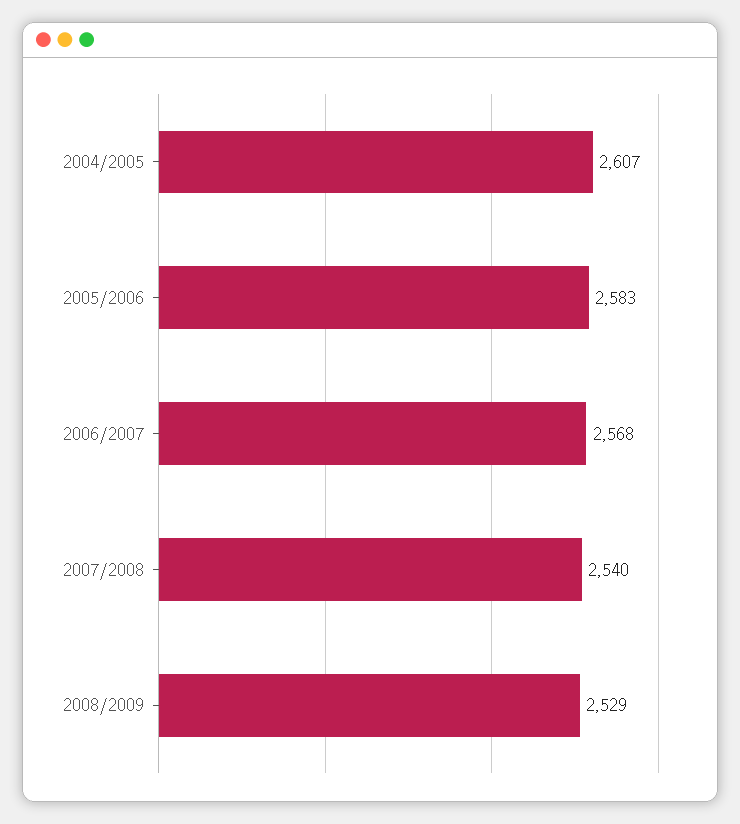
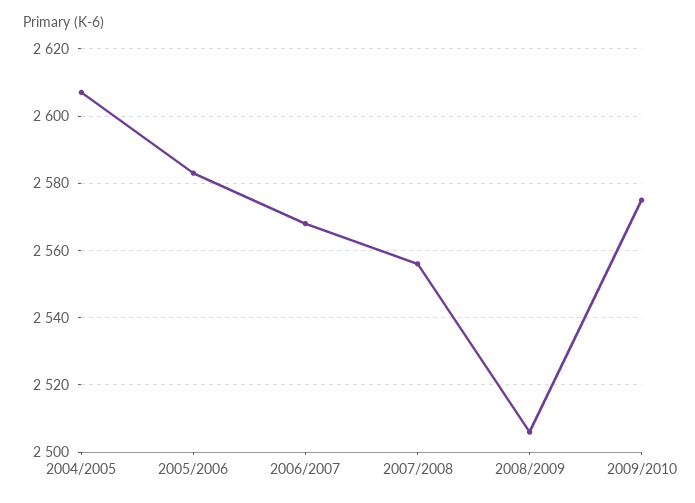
2007/2008: 2540 -> 2555
2008/2009: 2529 -> 2505
2009/2010: none -> 2575

